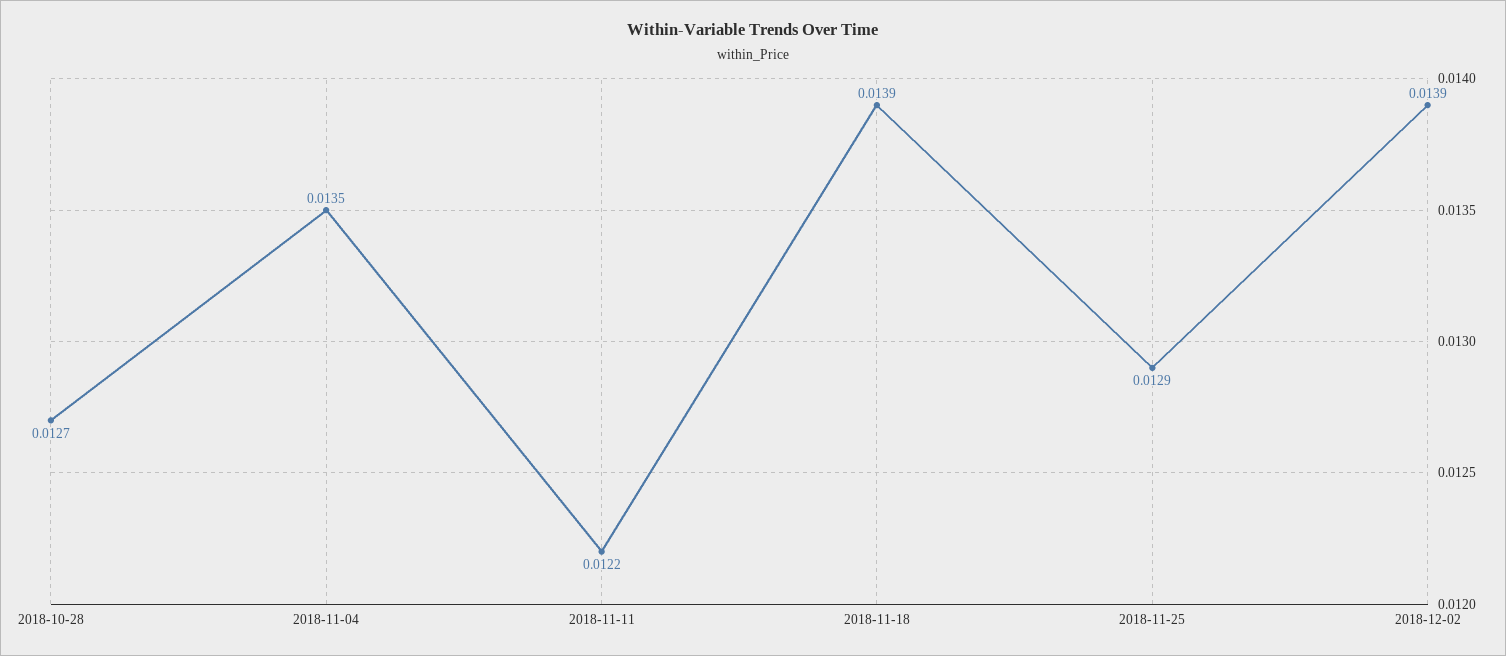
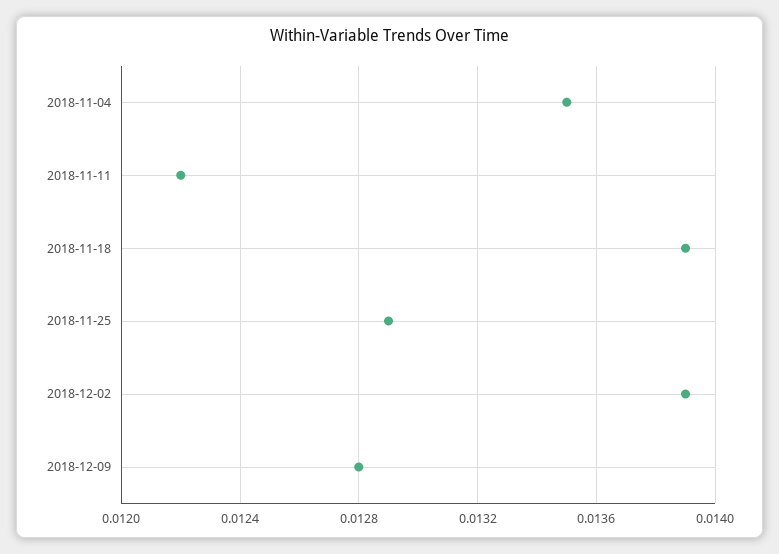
2018-10-28: 0.0127 -> none
2018-12-09: none -> 0.0128

